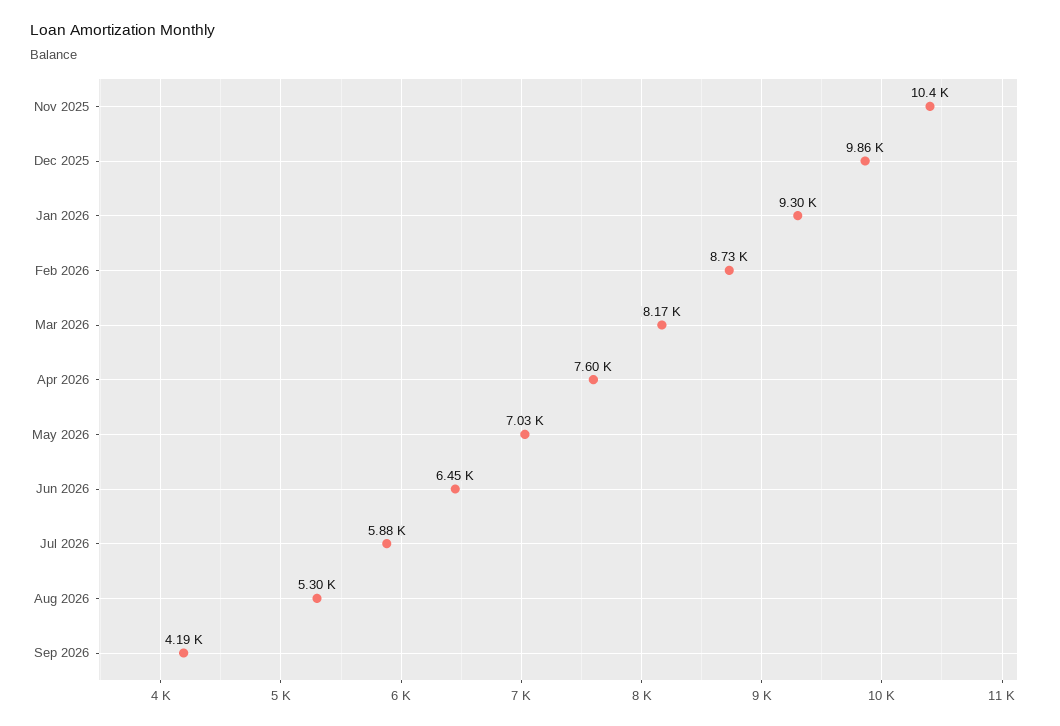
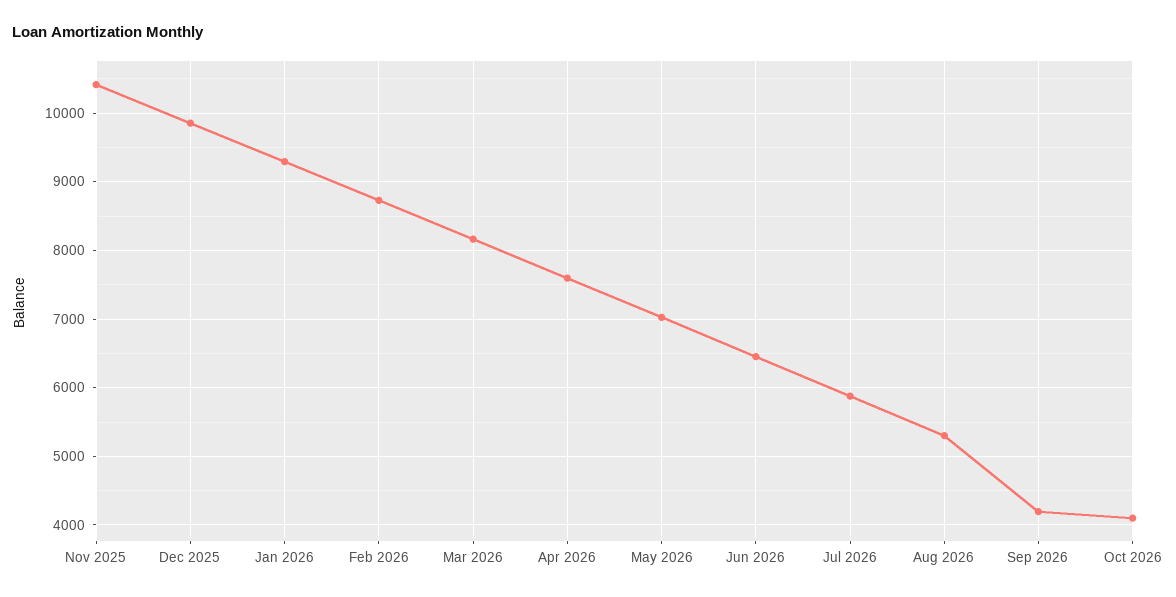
Oct 2026: none -> 4100

